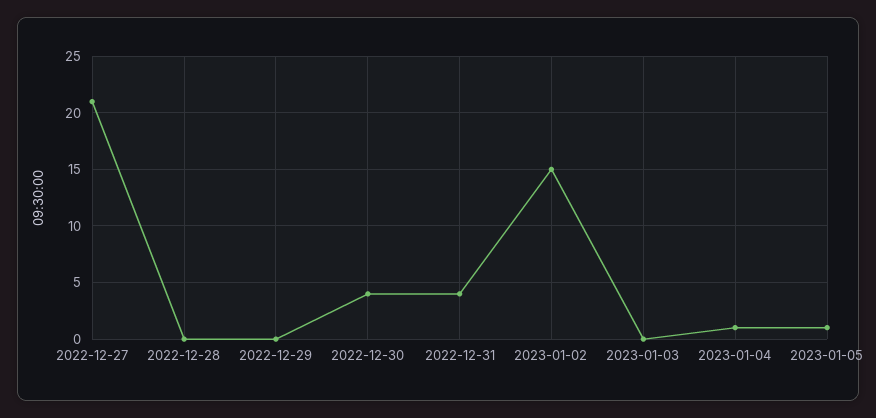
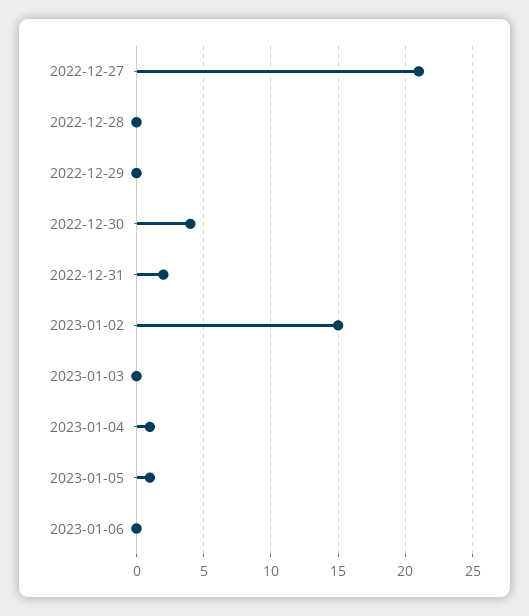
2022-12-31: 4 -> 2
2023-01-06: none -> 0

